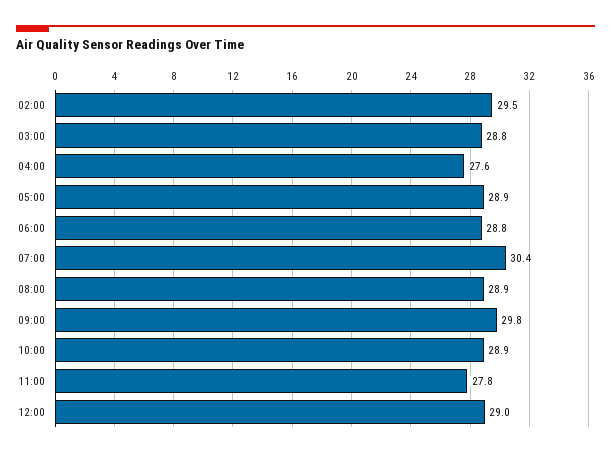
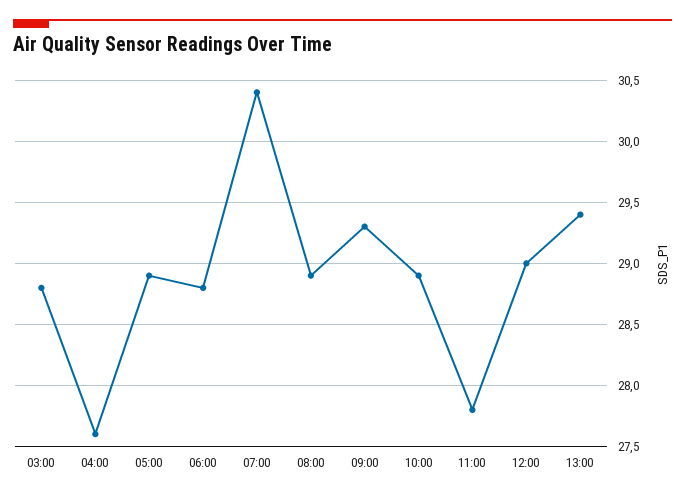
02:00: 29.5 -> none
09:00: 29.8 -> 29.3
13:00: none -> 29.4

